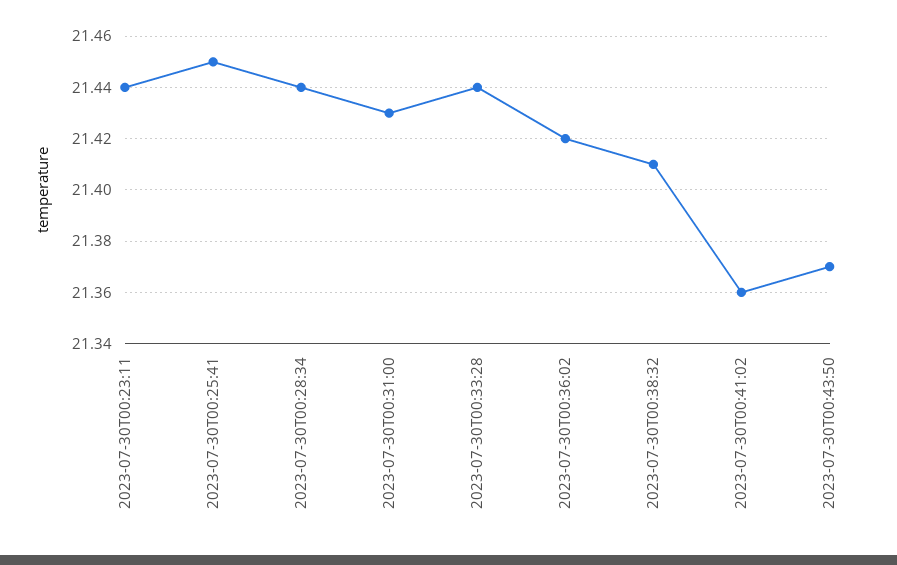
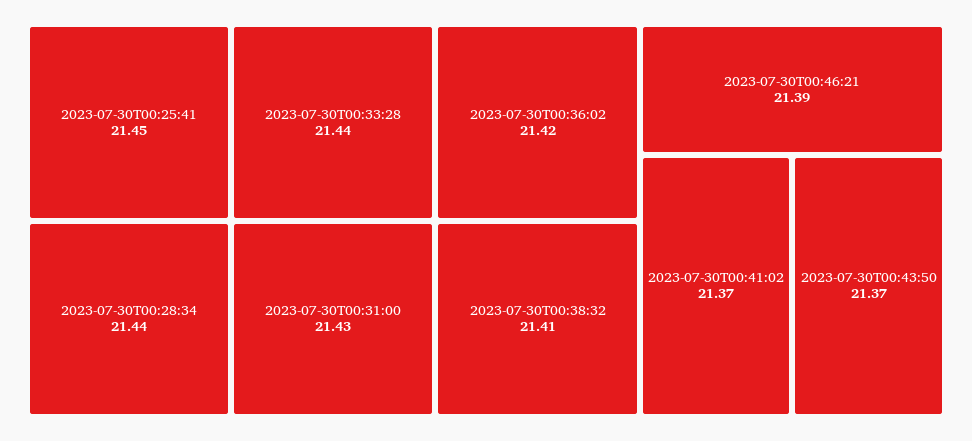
2023-07-30T00:23:11: 21.44 -> none
2023-07-30T00:41:02: 21.36 -> 21.37
2023-07-30T00:46:21: none -> 21.39

